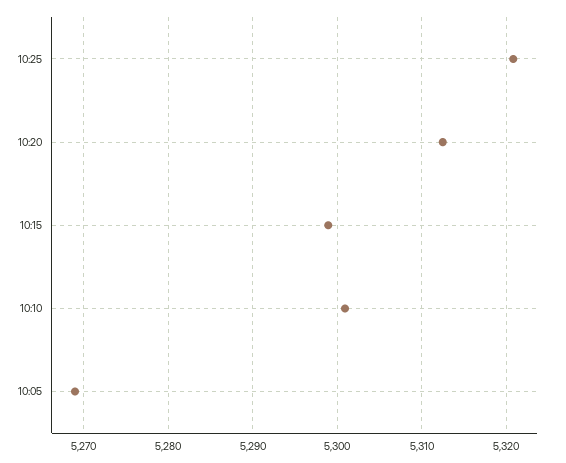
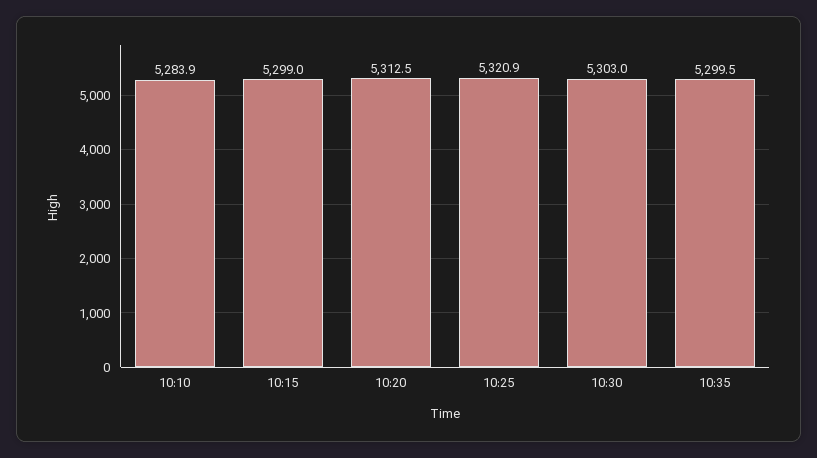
10:10: 5301 -> 5283.9
10:05: 5269 -> none
10:30: none -> 5303
10:35: none -> 5299.5

